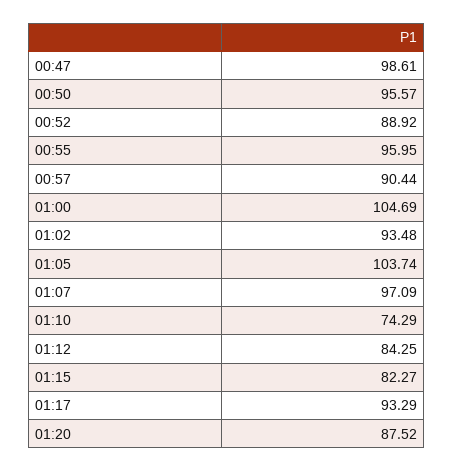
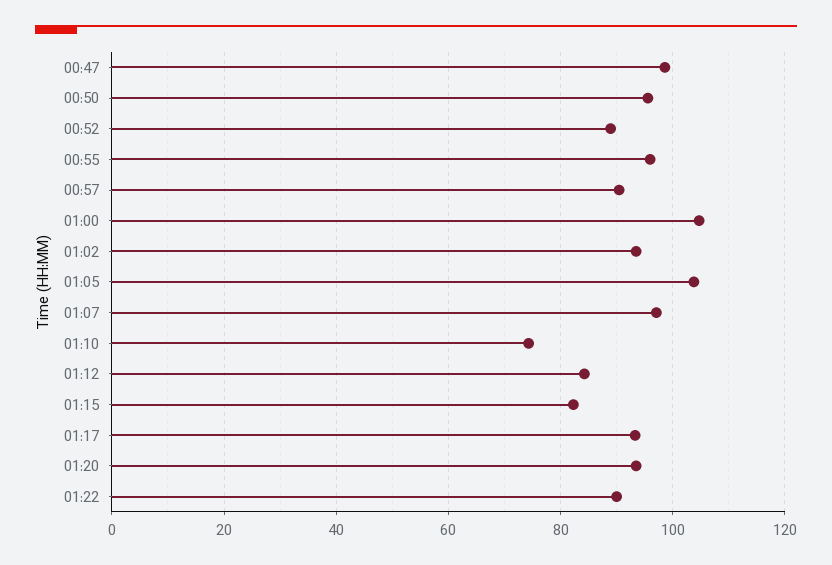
01:20: 87.52 -> 94
01:22: none -> 90

